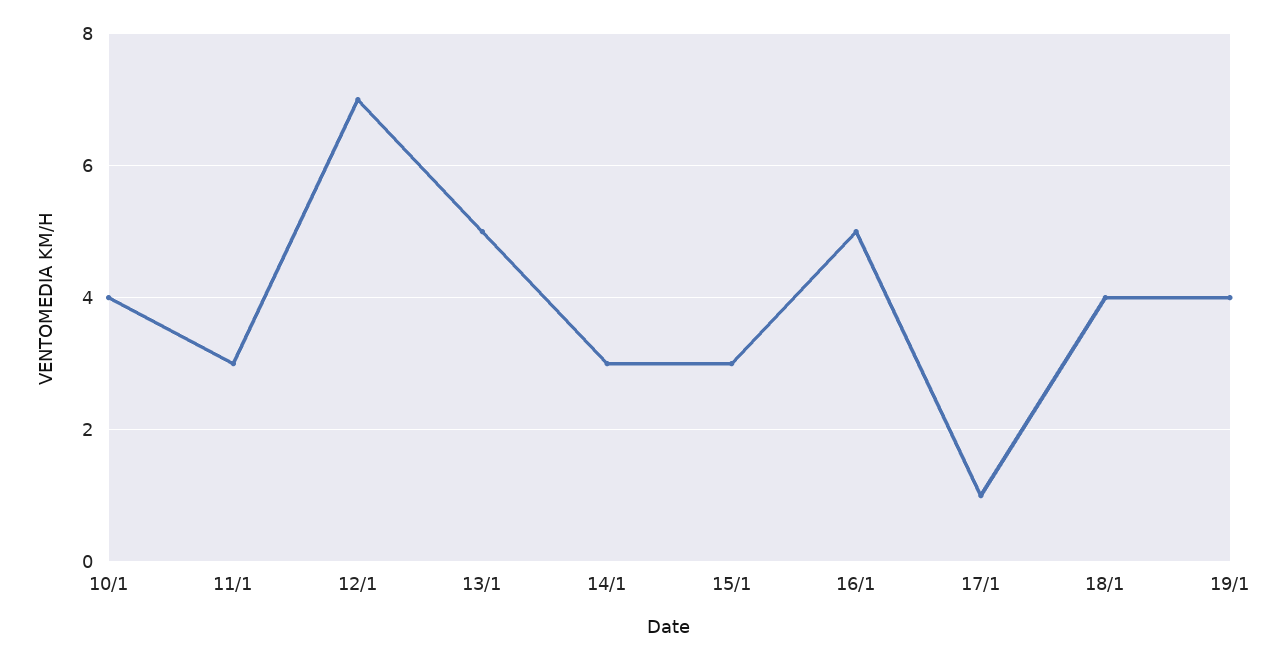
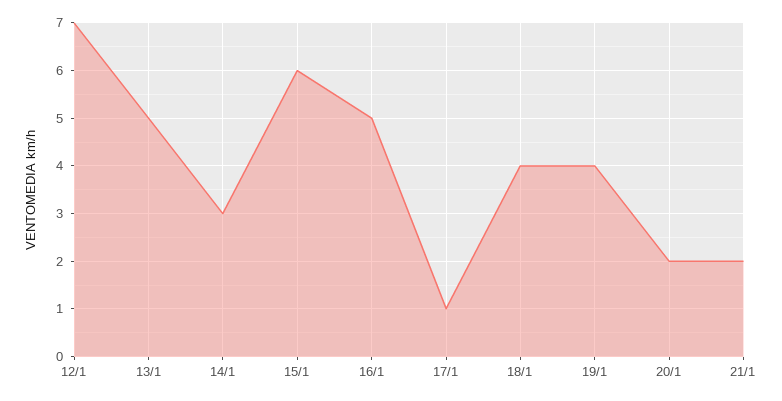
10/1: 4 -> none
11/1: 3 -> none
15/1: 3 -> 6
20/1: none -> 2
21/1: none -> 2

